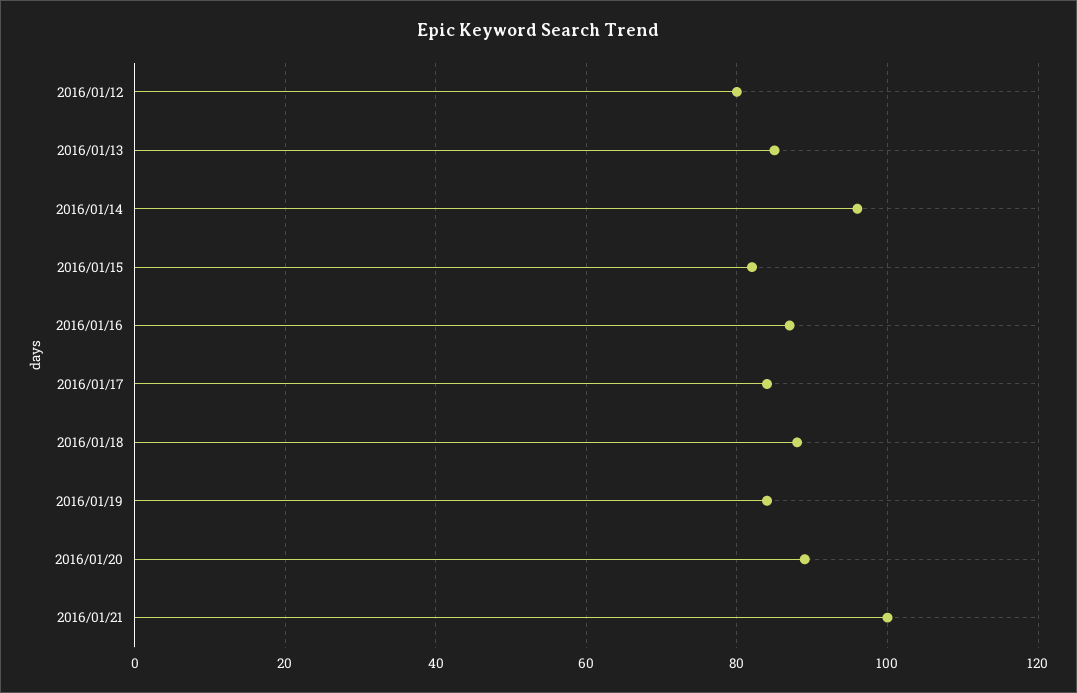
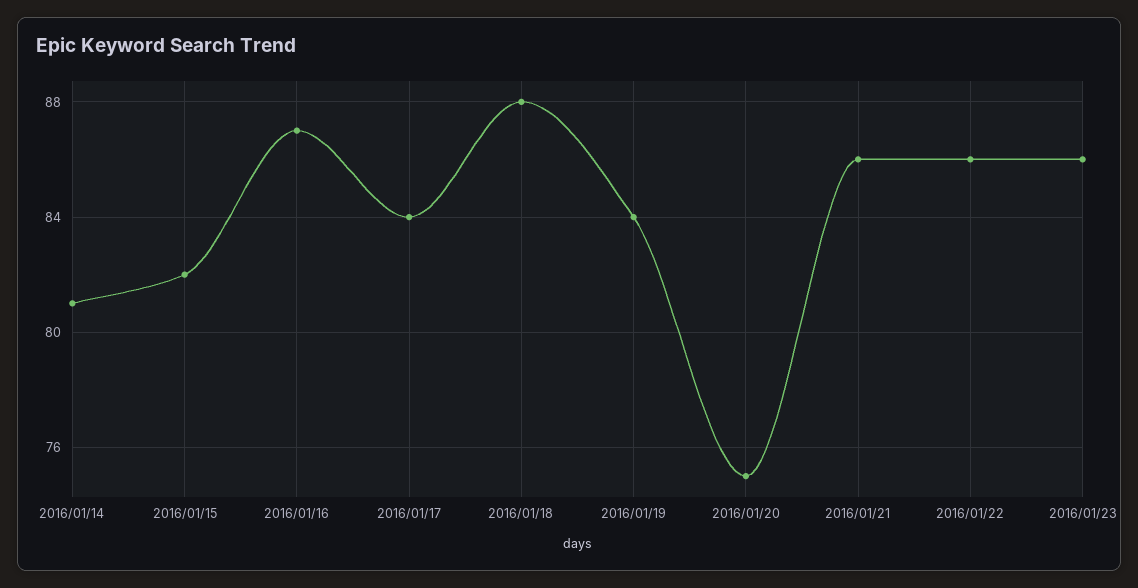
2016/01/12: 80 -> none
2016/01/13: 85 -> none
2016/01/14: 95 -> 81
2016/01/20: 90 -> 75
2016/01/21: 100 -> 86
2016/01/22: none -> 86
2016/01/23: none -> 86

